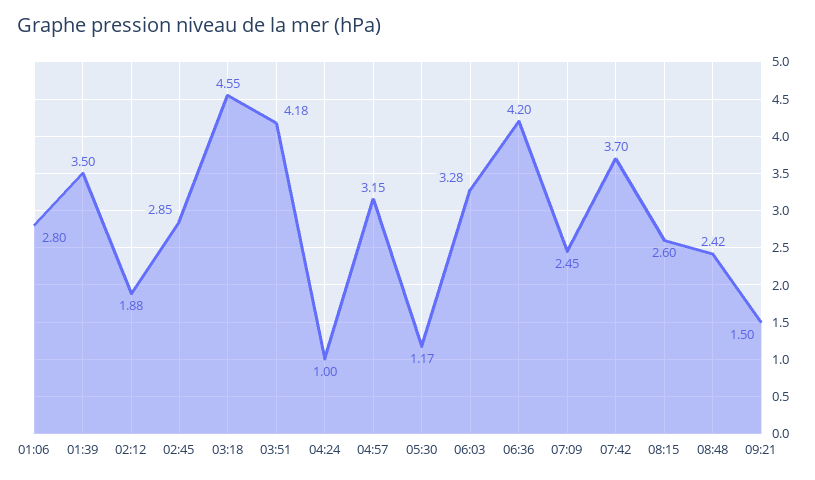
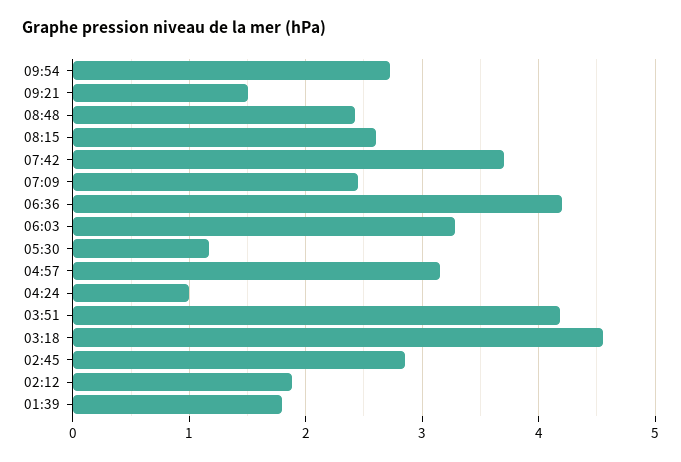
01:06: 2.8 -> none
01:39: 3.5 -> 1.8
09:54: none -> 2.7

